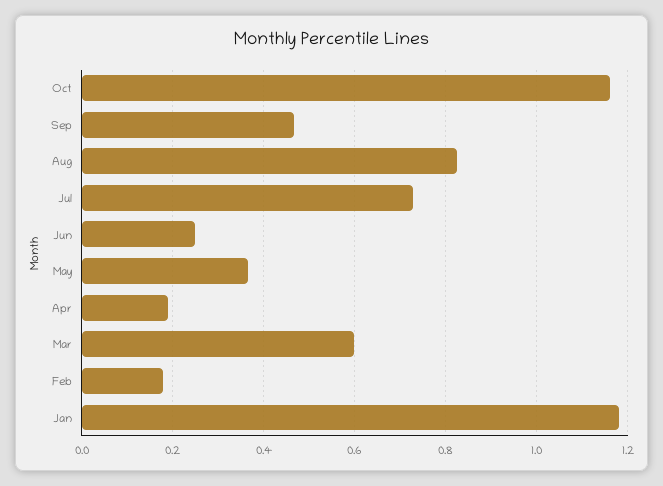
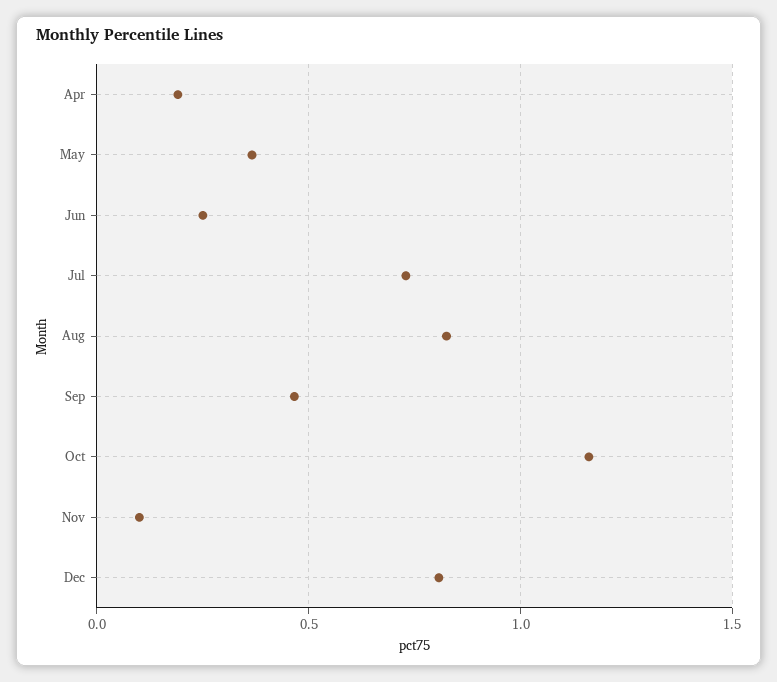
Mar: 0.6 -> none
Feb: 0.18 -> none
Jan: 1.18 -> none
Nov: none -> 0.1
Dec: none -> 0.8

